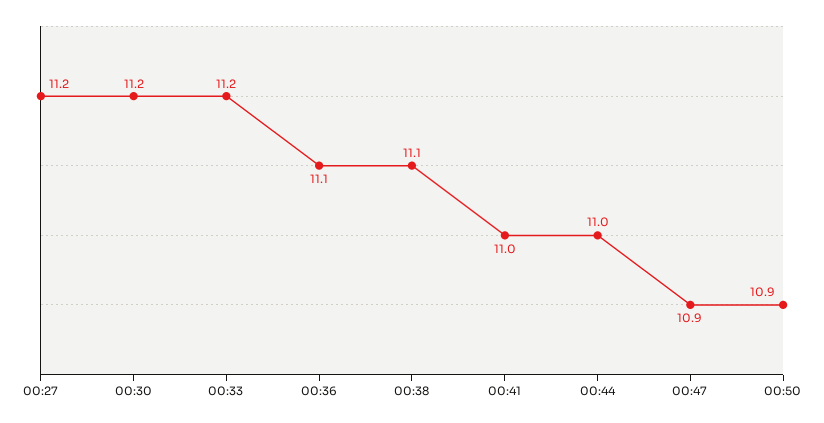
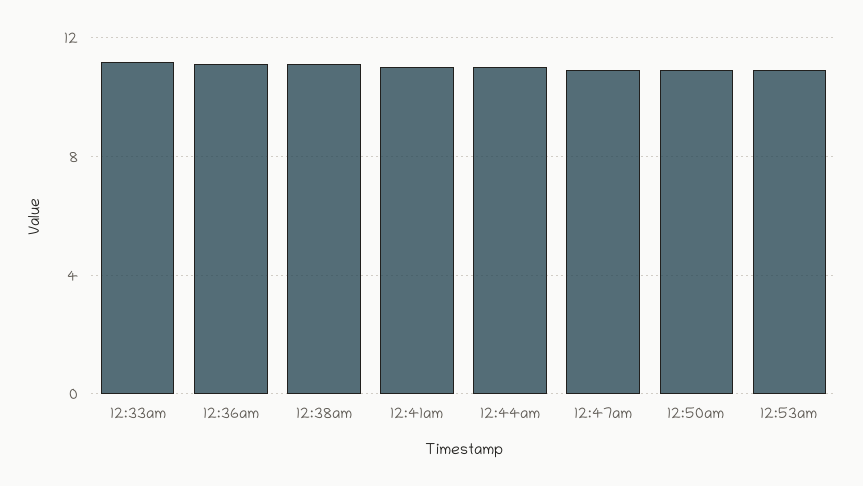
00:27: 11.2 -> none
00:30: 11.2 -> none
12:53am: none -> 11

